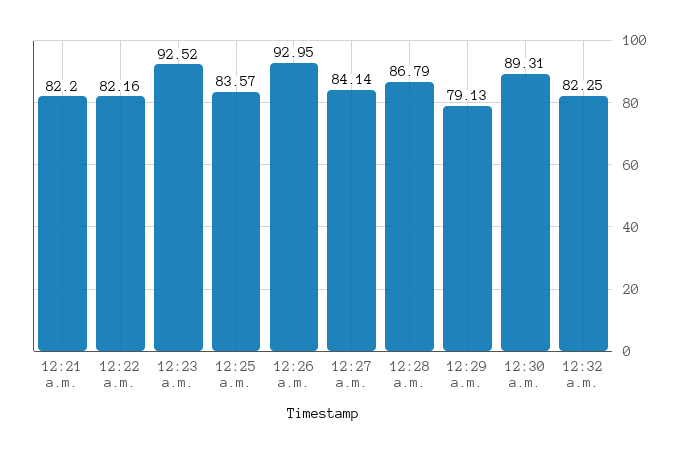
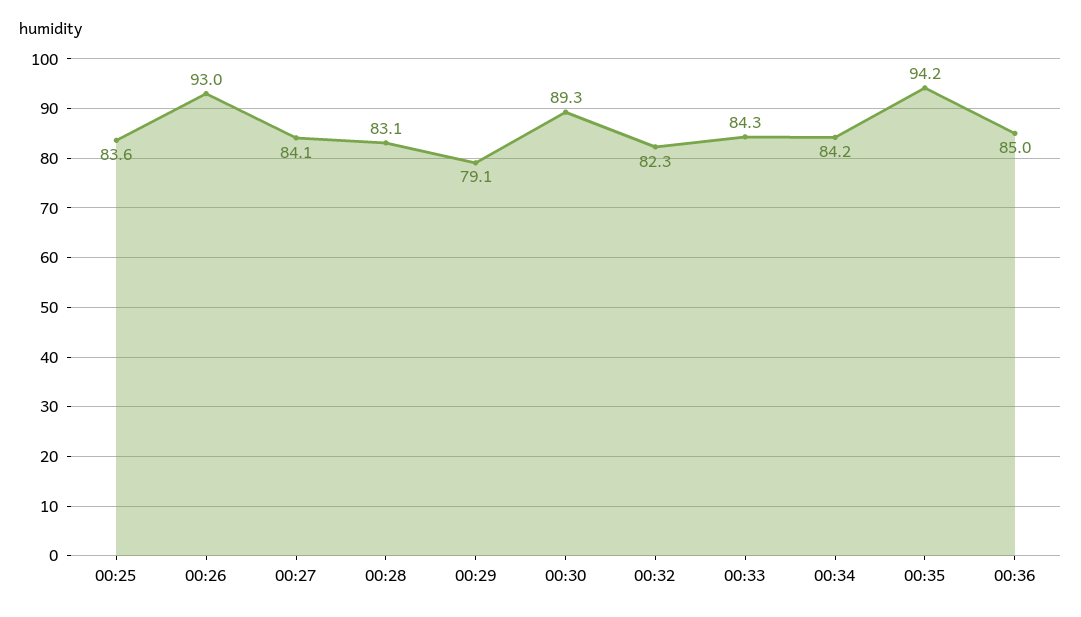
12:21 a.m.: 82.2 -> none
12:22 a.m.: 82.16 -> none
12:23 a.m.: 92.52 -> none
12:28 a.m.: 86.79 -> 83.1
00:33: none -> 84.3
00:34: none -> 84.2
00:35: none -> 94.2
00:36: none -> 85

